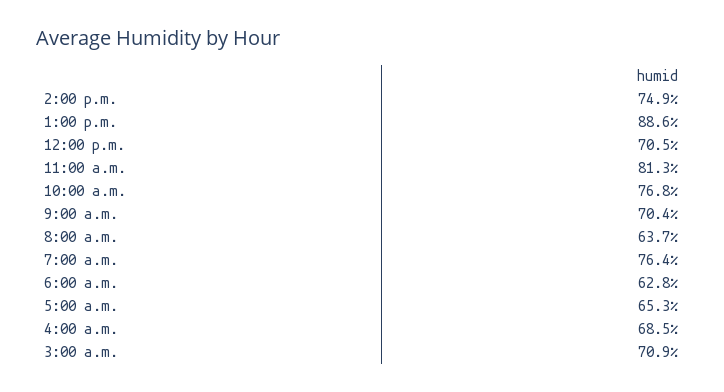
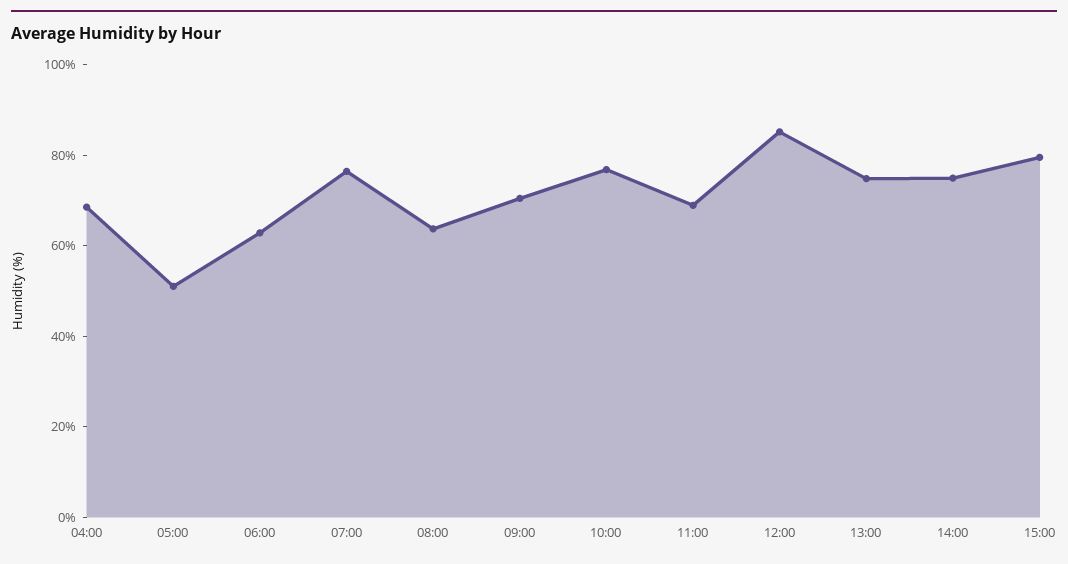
1:00 p.m.: 88.6 -> 75
12:00 p.m.: 70.5 -> 85
11:00 a.m.: 81.3 -> 70
5:00 a.m.: 65.3 -> 50
3:00 a.m.: 70.9 -> none
15:00: none -> 80

